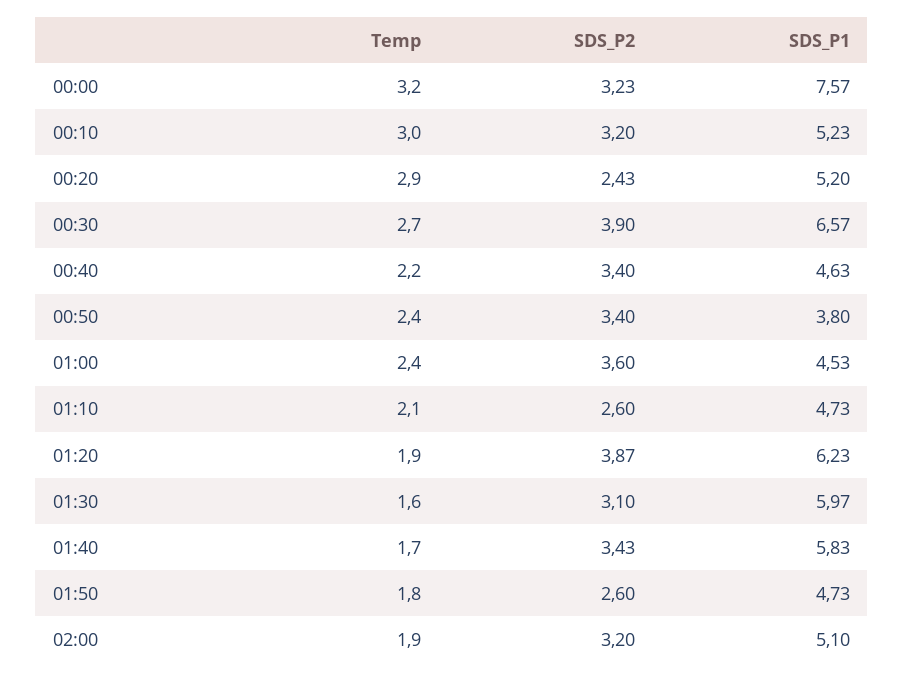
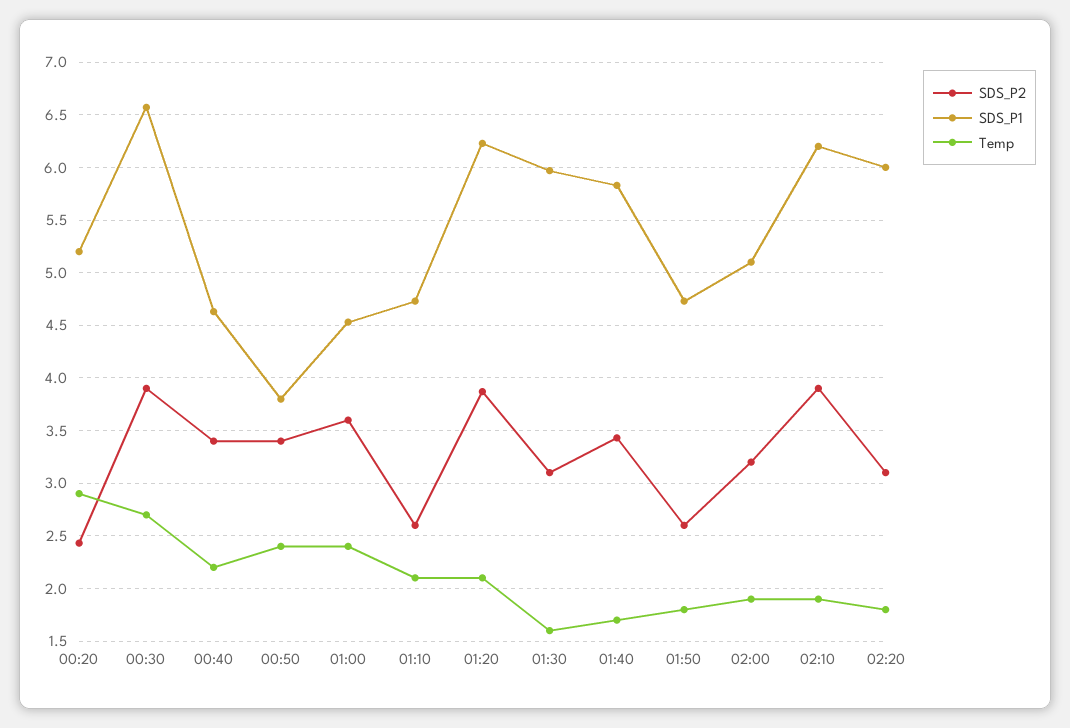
Temp, 00:00: 3.2 -> none
SDS_P2, 00:00: 3.23 -> none
SDS_P1, 00:00: 7.57 -> none
Temp, 00:10: 3 -> none
SDS_P2, 00:10: 3.2 -> none
SDS_P1, 00:10: 5.23 -> none
Temp, 01:20: 1.9 -> 2.1
SDS_P2, 02:10: none -> 3.9
SDS_P1, 02:10: none -> 6.2
Temp, 02:10: none -> 1.9
SDS_P2, 02:20: none -> 3.1
SDS_P1, 02:20: none -> 6
Temp, 02:20: none -> 1.8

